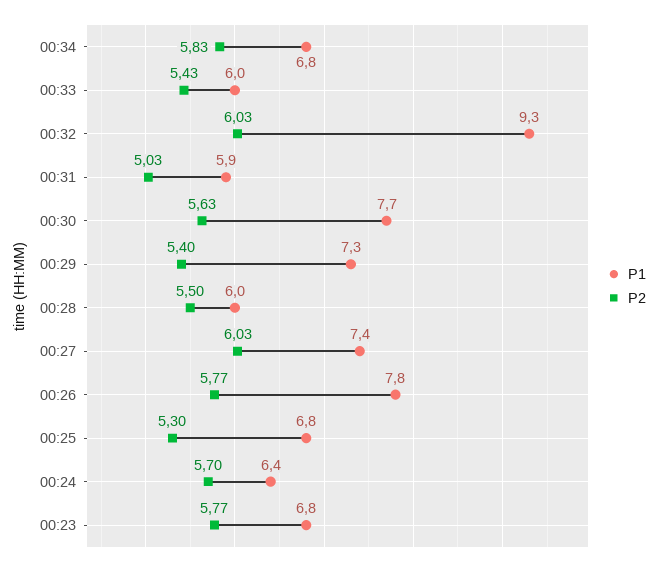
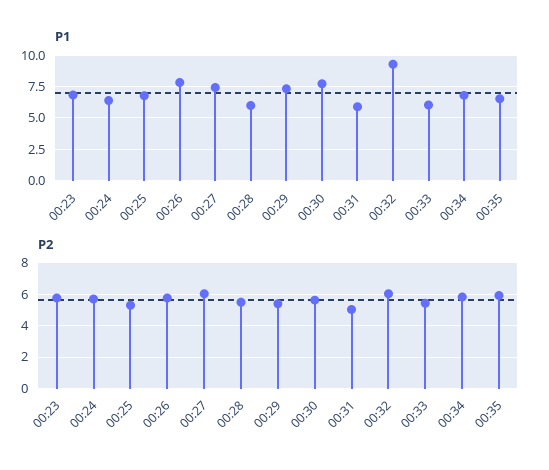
P1, 00:35: none -> 6.5
P2, 00:35: none -> 6

